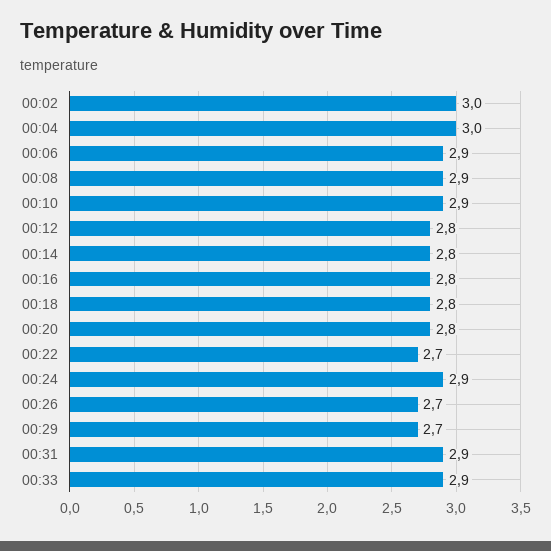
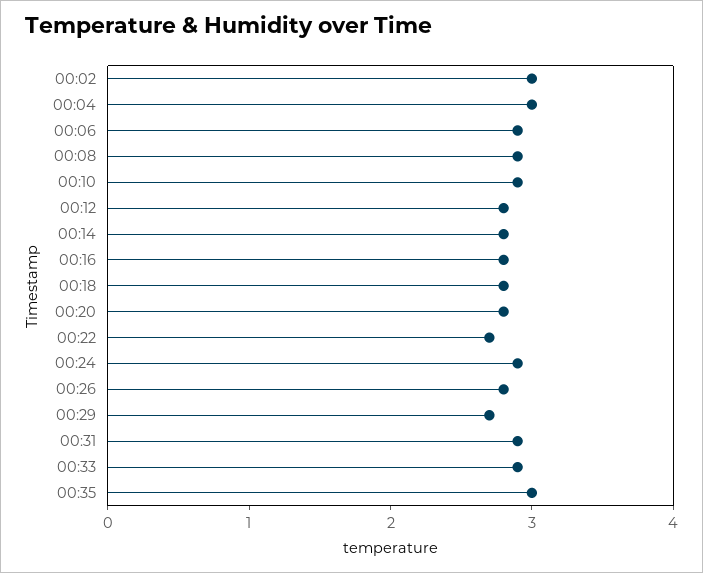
00:26: 2.7 -> 2.8
00:35: none -> 3

